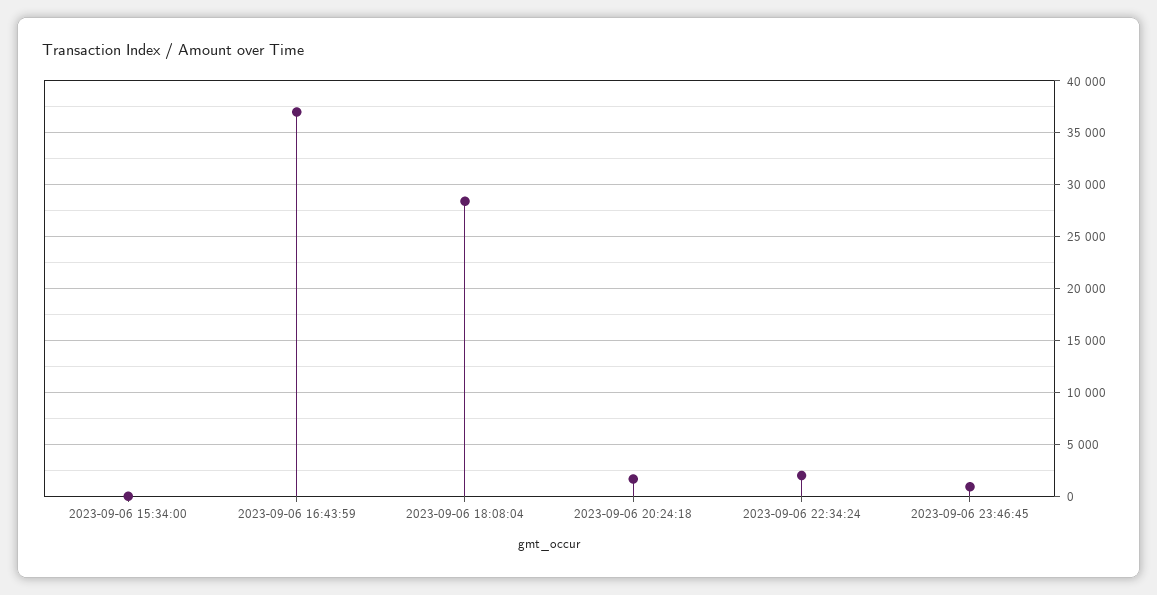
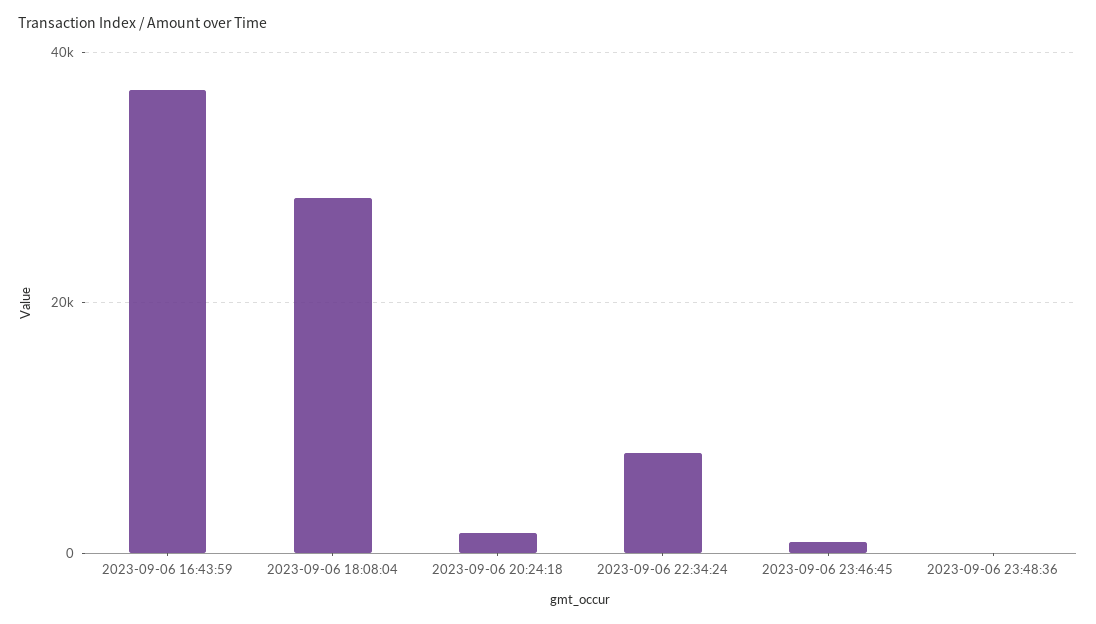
2023-09-06 15:34:00: 0 -> none
2023-09-06 22:34:24: 2000 -> 8000
2023-09-06 23:48:36: none -> 0

